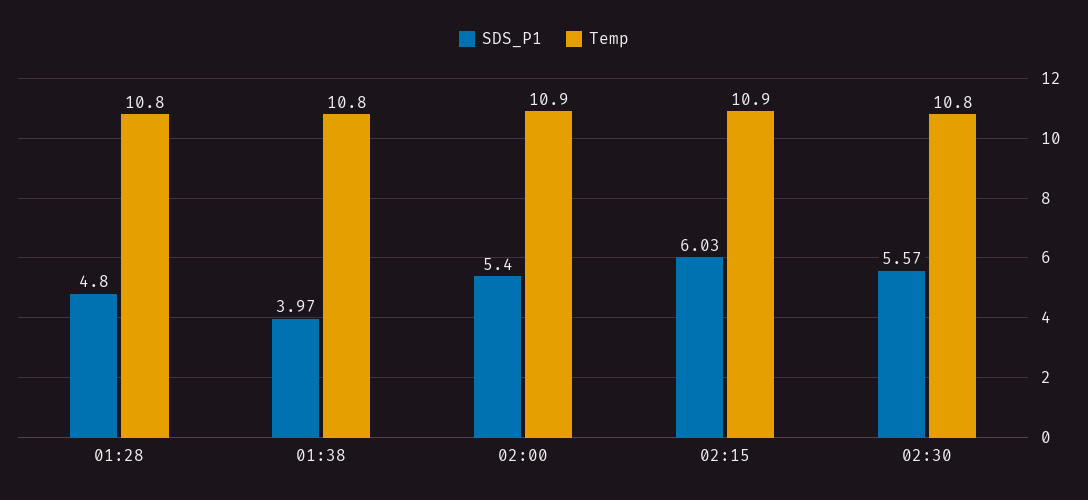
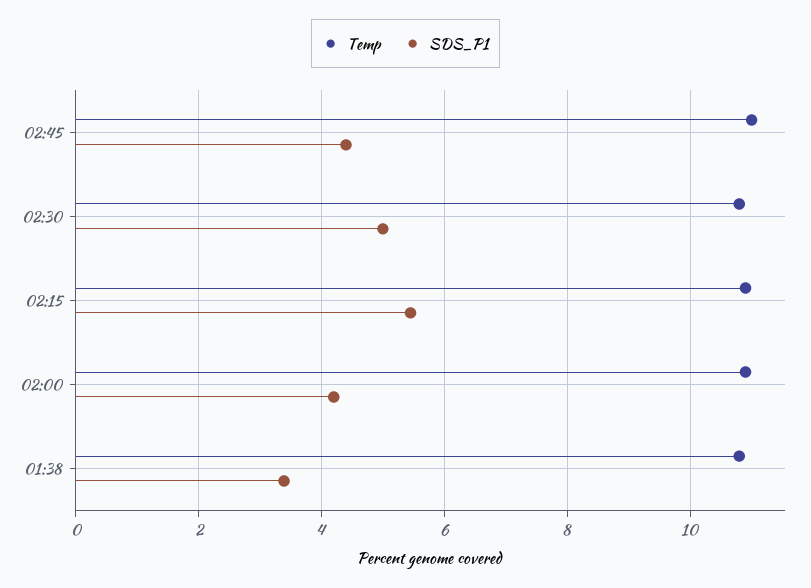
SDS_P1, 01:28: 4.8 -> none
Temp, 01:28: 10.8 -> none
SDS_P1, 01:38: 3.97 -> 3.4
SDS_P1, 02:00: 5.4 -> 4.2
SDS_P1, 02:15: 6.03 -> 5.4
SDS_P1, 02:30: 5.57 -> 5
Temp, 02:45: none -> 11
SDS_P1, 02:45: none -> 4.4

